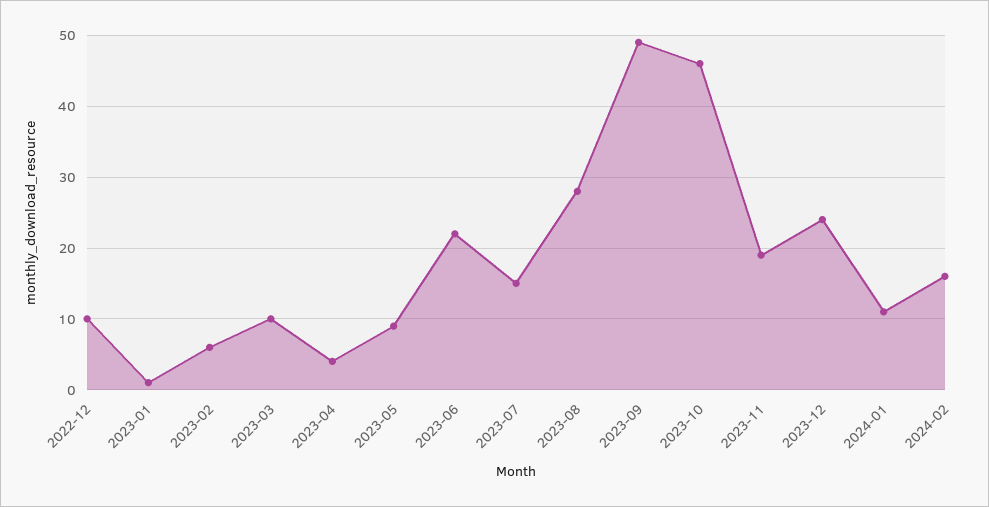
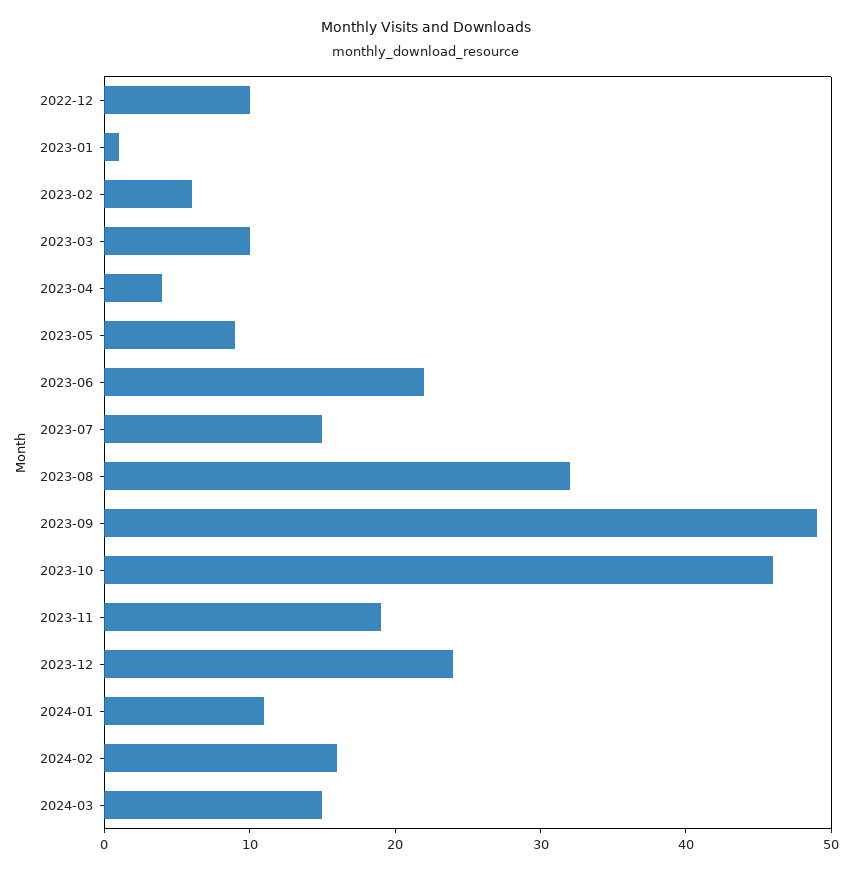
2023-08: 28 -> 32
2024-03: none -> 15

